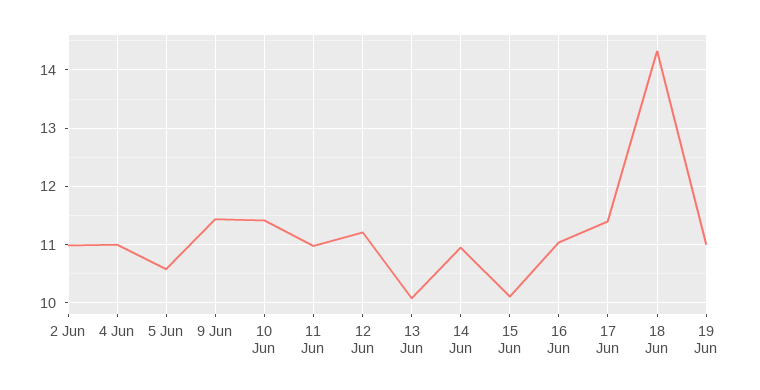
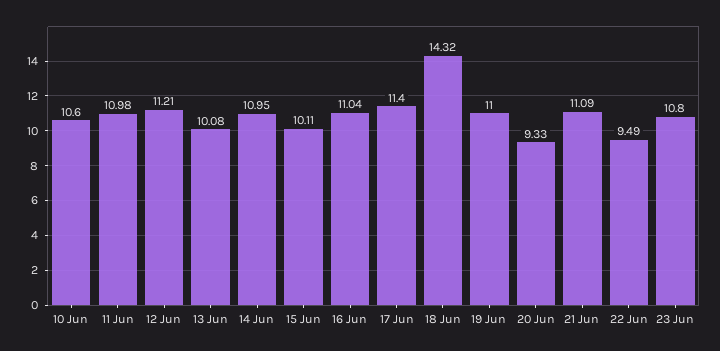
2 Jun: 11 -> none
4 Jun: 11 -> none
5 Jun: 10.6 -> none
9 Jun: 11.4 -> none
10 Jun: 11.4 -> 10.6
20 Jun: none -> 9.33
21 Jun: none -> 11.09
22 Jun: none -> 9.49
23 Jun: none -> 10.8

